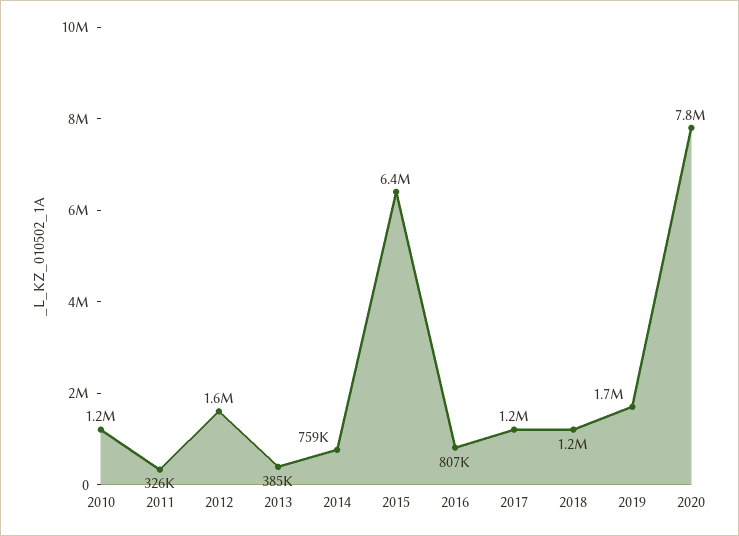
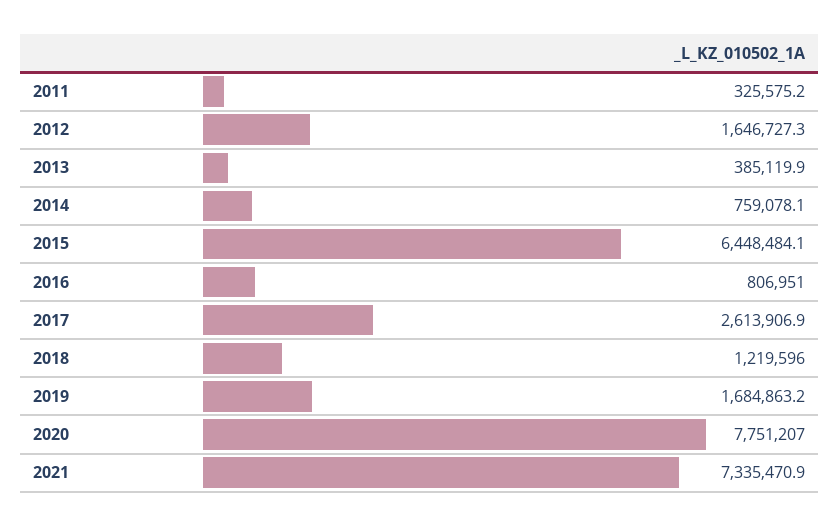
2010: 1200000 -> none
2017: 1200000 -> 2613906.9
2021: none -> 7335470.9

